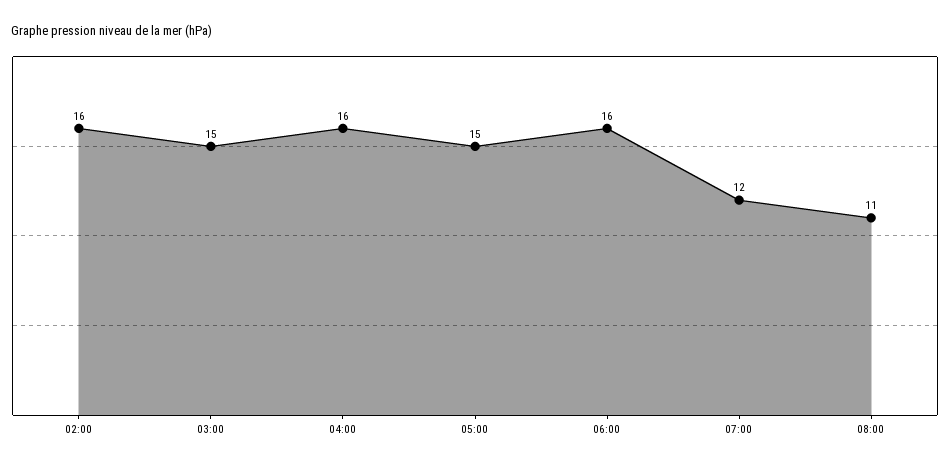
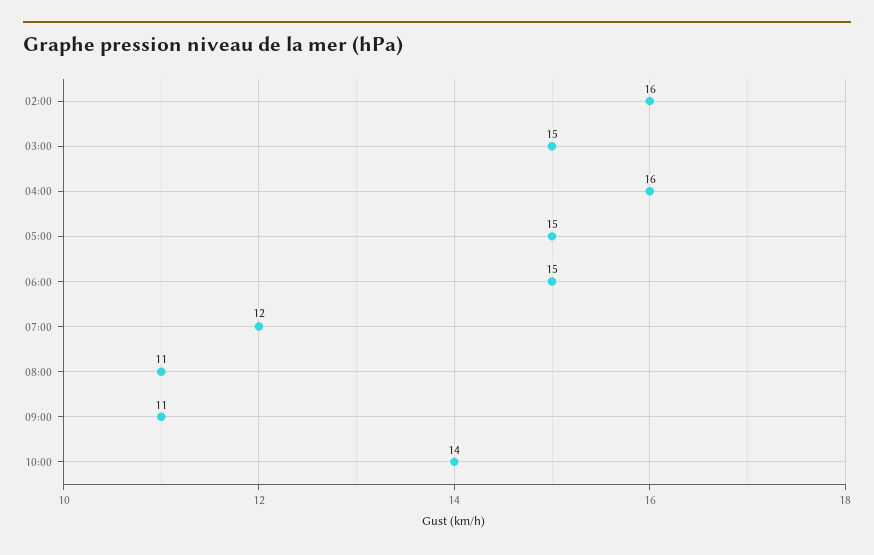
06:00: 16 -> 15
09:00: none -> 11
10:00: none -> 14

